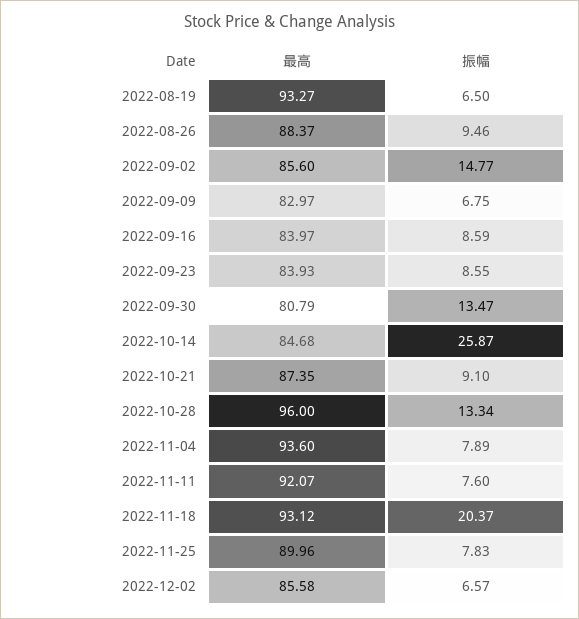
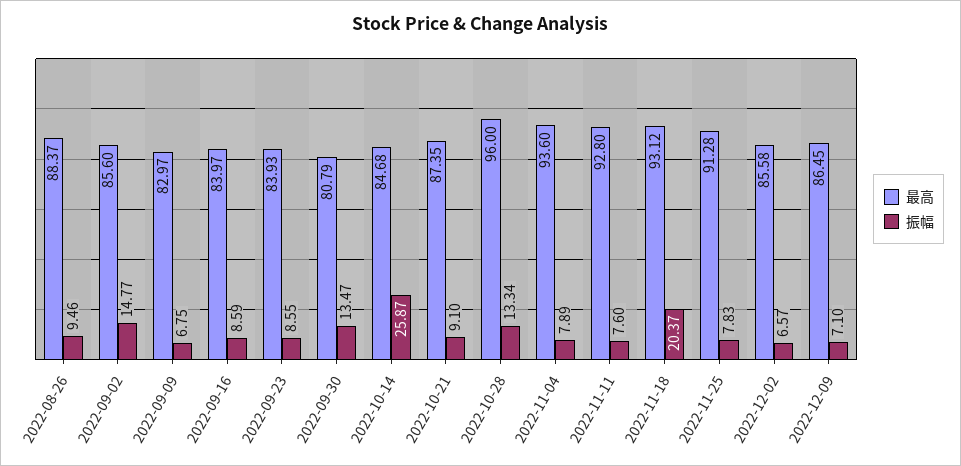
最高, 2022-08-19: 93.27 -> none
振幅, 2022-08-19: 6.5 -> none
最高, 2022-11-11: 92.07 -> 92.8
最高, 2022-11-25: 89.96 -> 91.28
最高, 2022-12-09: none -> 86.45
振幅, 2022-12-09: none -> 7.1

